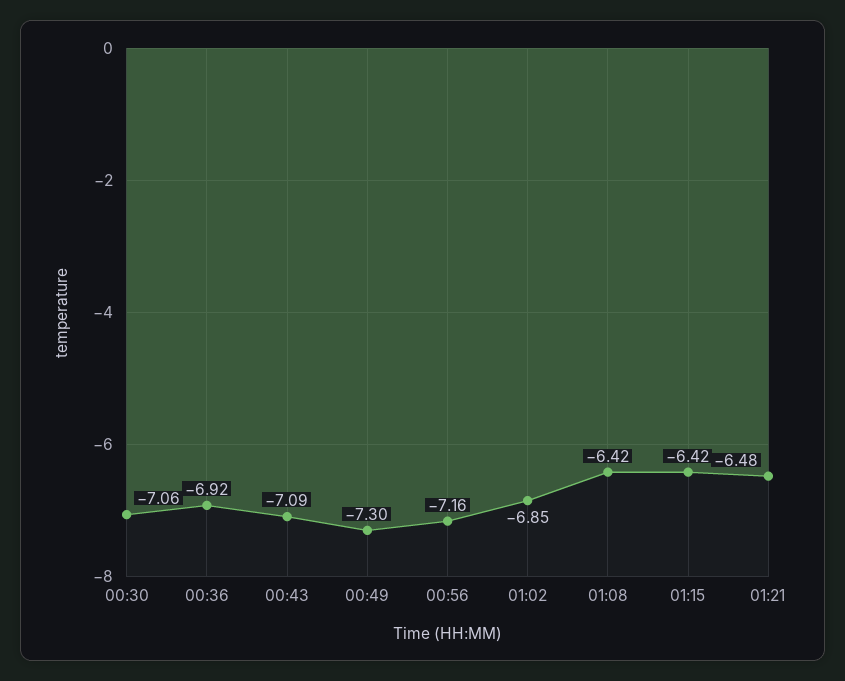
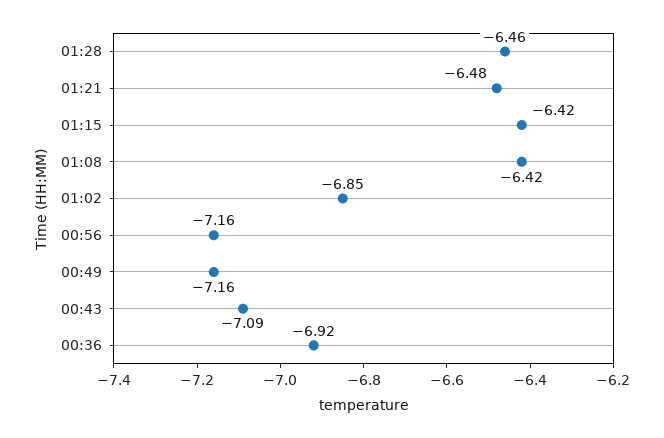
00:30: -7.06 -> none
00:49: -7.3 -> -7.16
01:28: none -> -6.46

